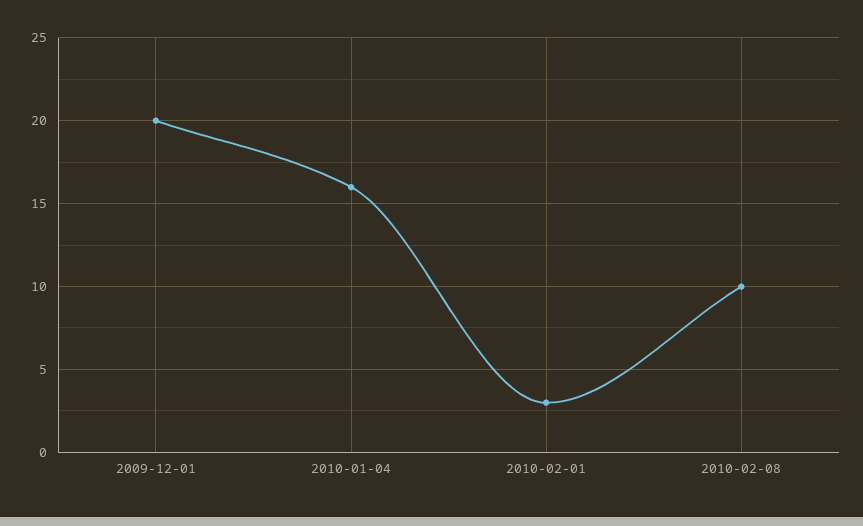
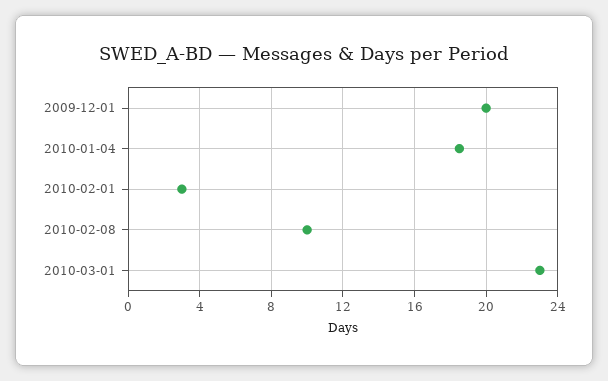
2010-01-04: 16 -> 18.5
2010-03-01: none -> 23

